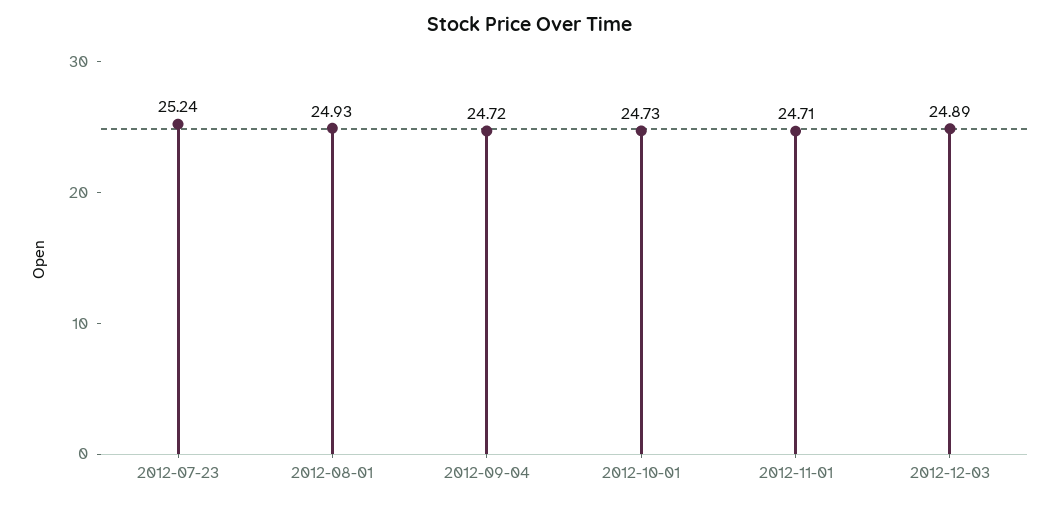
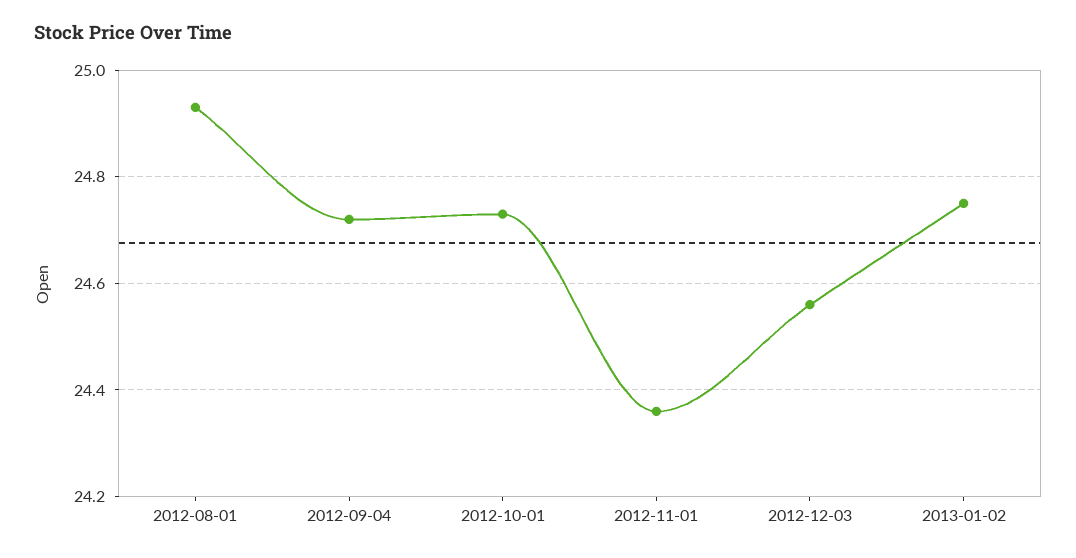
2012-07-23: 25.24 -> none
2012-11-01: 24.71 -> 24.35
2012-12-03: 24.89 -> 24.55
2013-01-02: none -> 24.75

